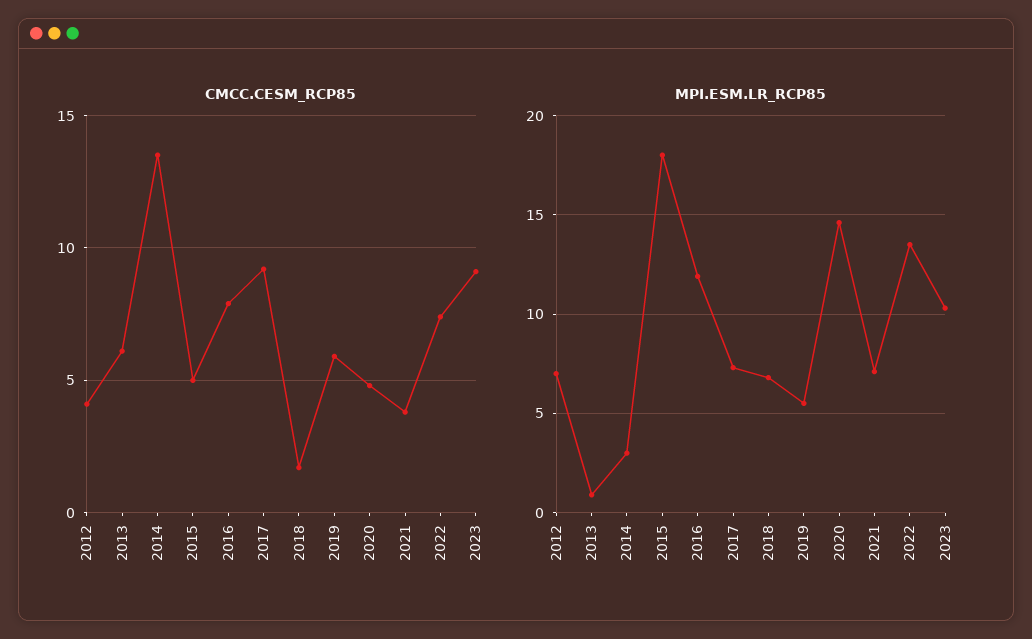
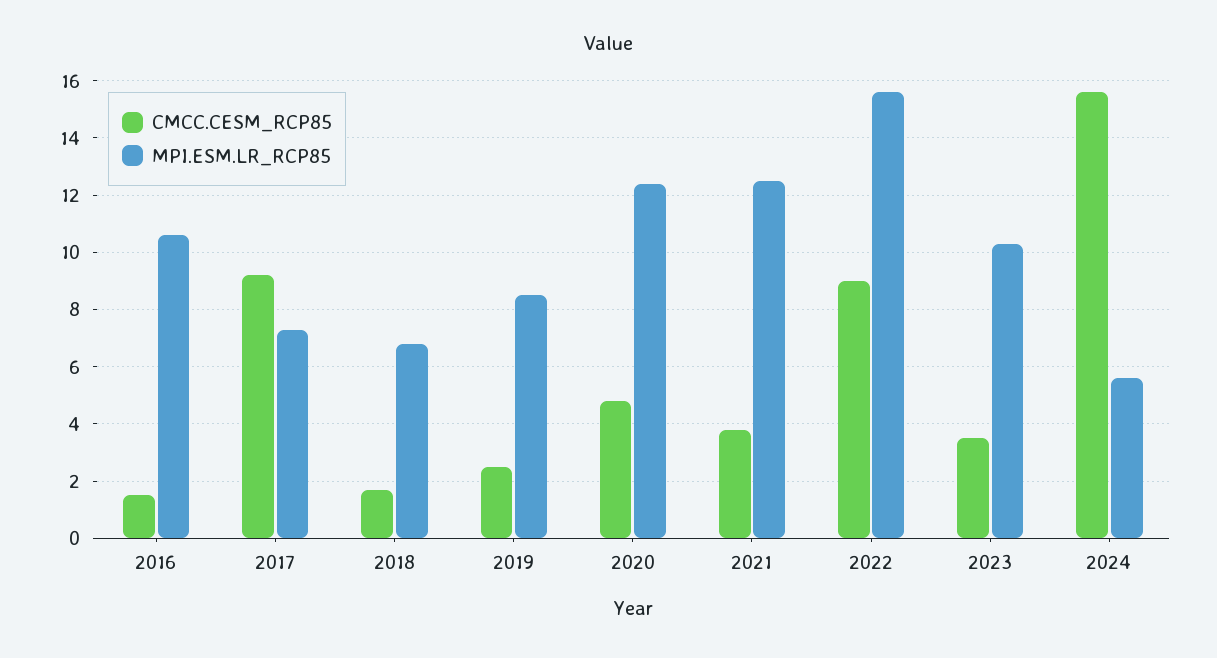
CMCC.CESM_RCP85, 2012: 4 -> none
CMCC.CESM_RCP85, 2013: 6 -> none
CMCC.CESM_RCP85, 2014: 13.5 -> none
CMCC.CESM_RCP85, 2015: 5 -> none
CMCC.CESM_RCP85, 2016: 8 -> 1.5
CMCC.CESM_RCP85, 2019: 6 -> 2.5
CMCC.CESM_RCP85, 2022: 7.5 -> 9
CMCC.CESM_RCP85, 2023: 9 -> 3.5
MPI.ESM.LR_RCP85, 2012: 7 -> none
MPI.ESM.LR_RCP85, 2013: 1 -> none
MPI.ESM.LR_RCP85, 2014: 3 -> none
MPI.ESM.LR_RCP85, 2015: 18 -> none
MPI.ESM.LR_RCP85, 2016: 12 -> 10.5
MPI.ESM.LR_RCP85, 2019: 5.5 -> 8.5
MPI.ESM.LR_RCP85, 2020: 14.5 -> 12.5
MPI.ESM.LR_RCP85, 2021: 7 -> 12.5
MPI.ESM.LR_RCP85, 2022: 13.5 -> 15.5
CMCC.CESM_RCP85, 2024: none -> 15.5
MPI.ESM.LR_RCP85, 2024: none -> 5.5

